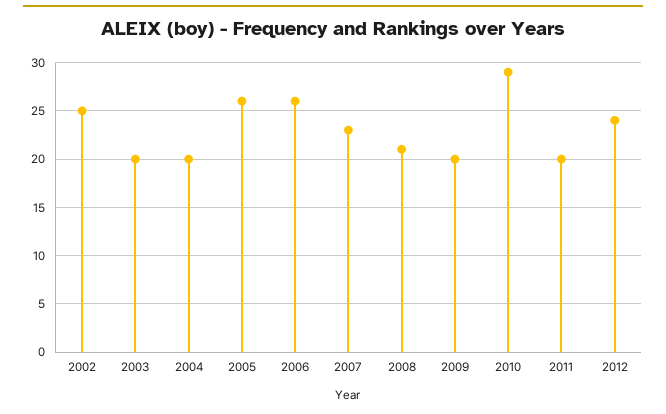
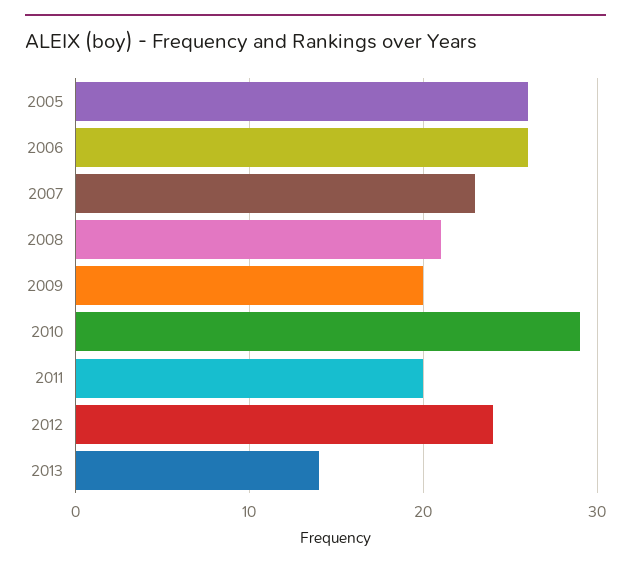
2002: 25 -> none
2003: 20 -> none
2004: 20 -> none
2013: none -> 14

